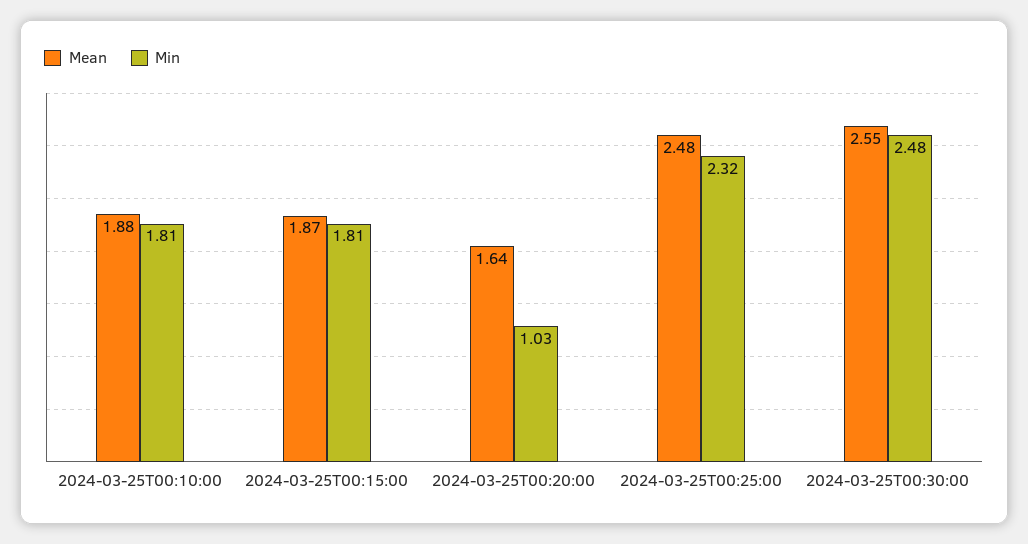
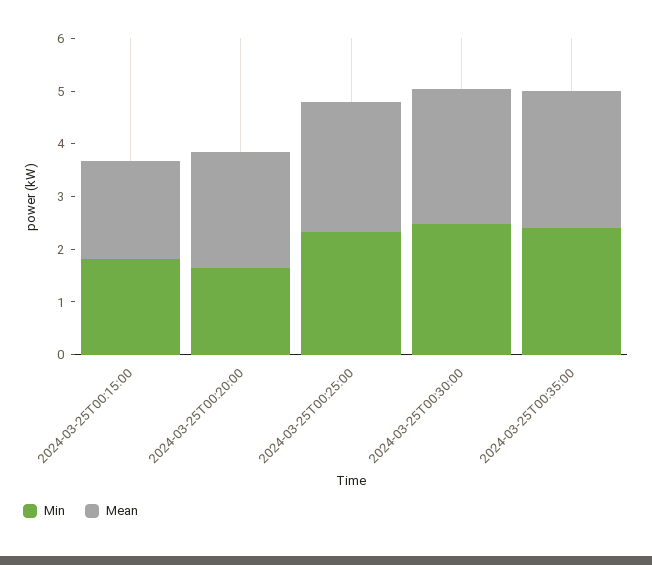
Mean, 2024-03-25T00:10:00: 1.88 -> none
Min, 2024-03-25T00:10:00: 1.81 -> none
Mean, 2024-03-25T00:20:00: 1.64 -> 2.2
Min, 2024-03-25T00:20:00: 1.03 -> 1.6
Min, 2024-03-25T00:35:00: none -> 2.4
Mean, 2024-03-25T00:35:00: none -> 2.6

